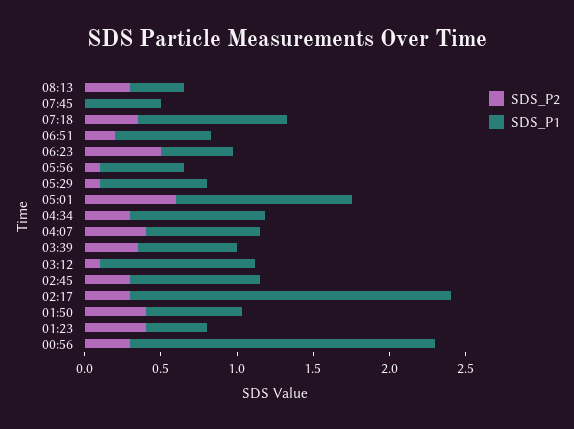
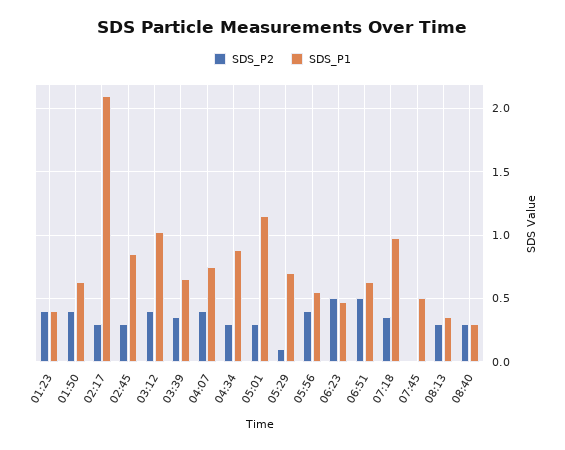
SDS_P2, 06:51: 0.2 -> 0.5
SDS_P2, 05:56: 0.1 -> 0.4
SDS_P2, 05:01: 0.6 -> 0.3
SDS_P2, 03:12: 0.1 -> 0.4
SDS_P2, 00:56: 0.3 -> none
SDS_P1, 00:56: 2 -> none
SDS_P2, 08:40: none -> 0.3
SDS_P1, 08:40: none -> 0.3

